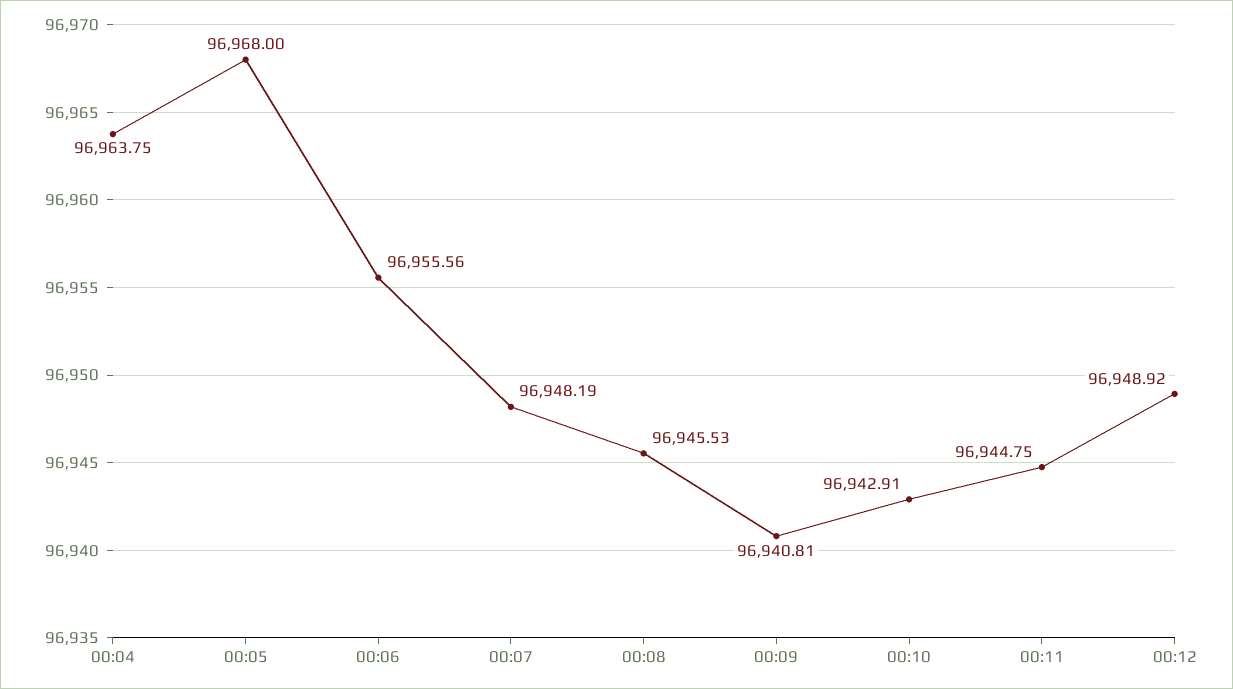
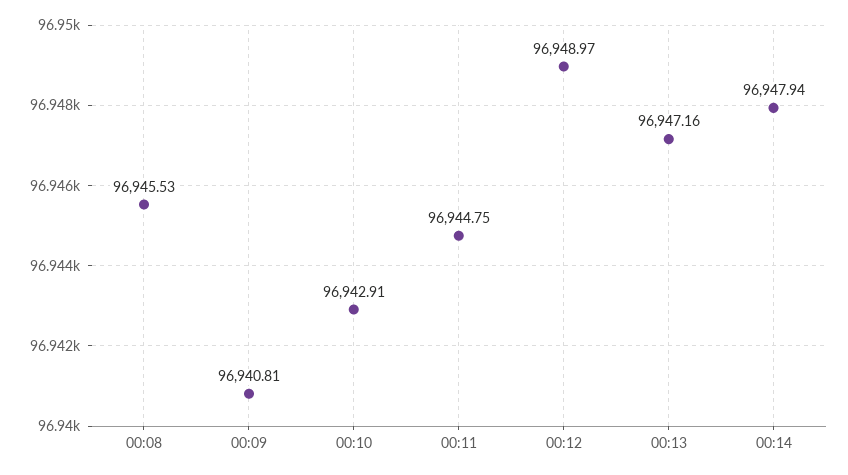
00:04: 96963.75 -> none
00:05: 96968 -> none
00:06: 96955.56 -> none
00:07: 96948.19 -> none
00:12: 96948.92 -> 96948.97
00:13: none -> 96947.16
00:14: none -> 96947.94

